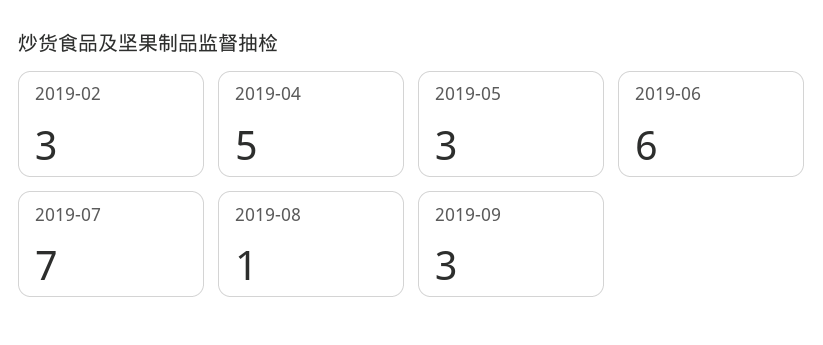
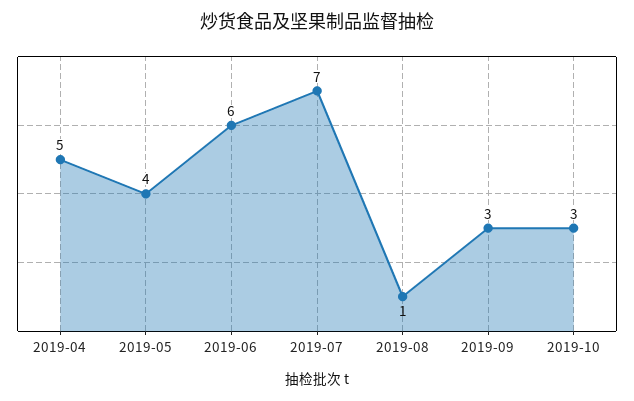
2019-02: 3 -> none
2019-05: 3 -> 4
2019-10: none -> 3

